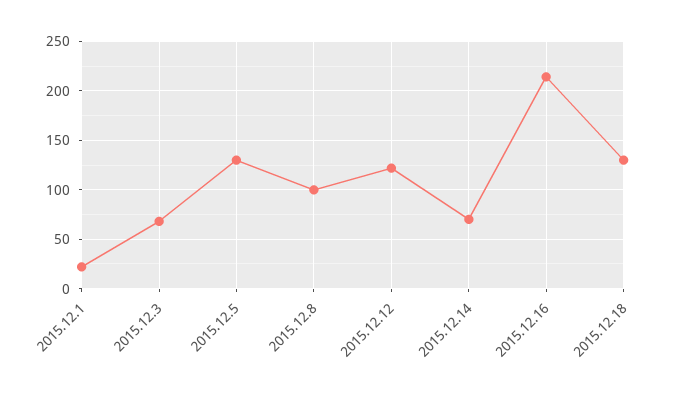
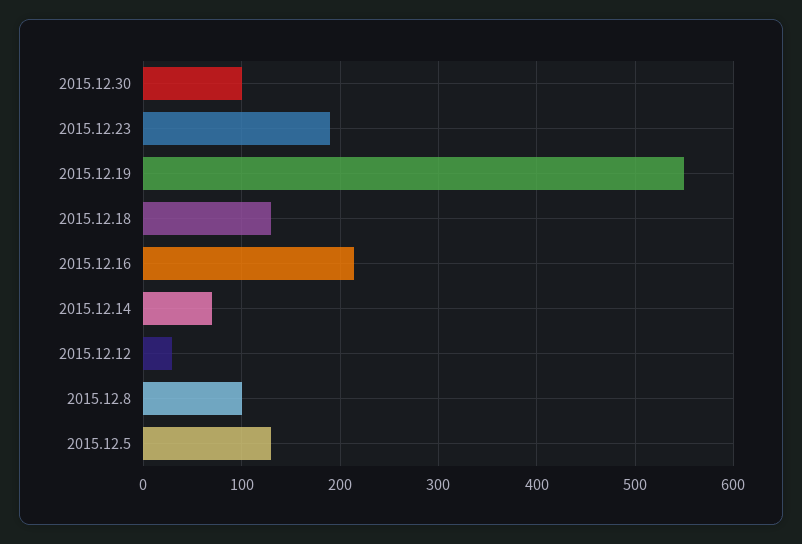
2015.12.1: 20 -> none
2015.12.3: 70 -> none
2015.12.12: 120 -> 30
2015.12.30: none -> 100
2015.12.23: none -> 190
2015.12.19: none -> 550

